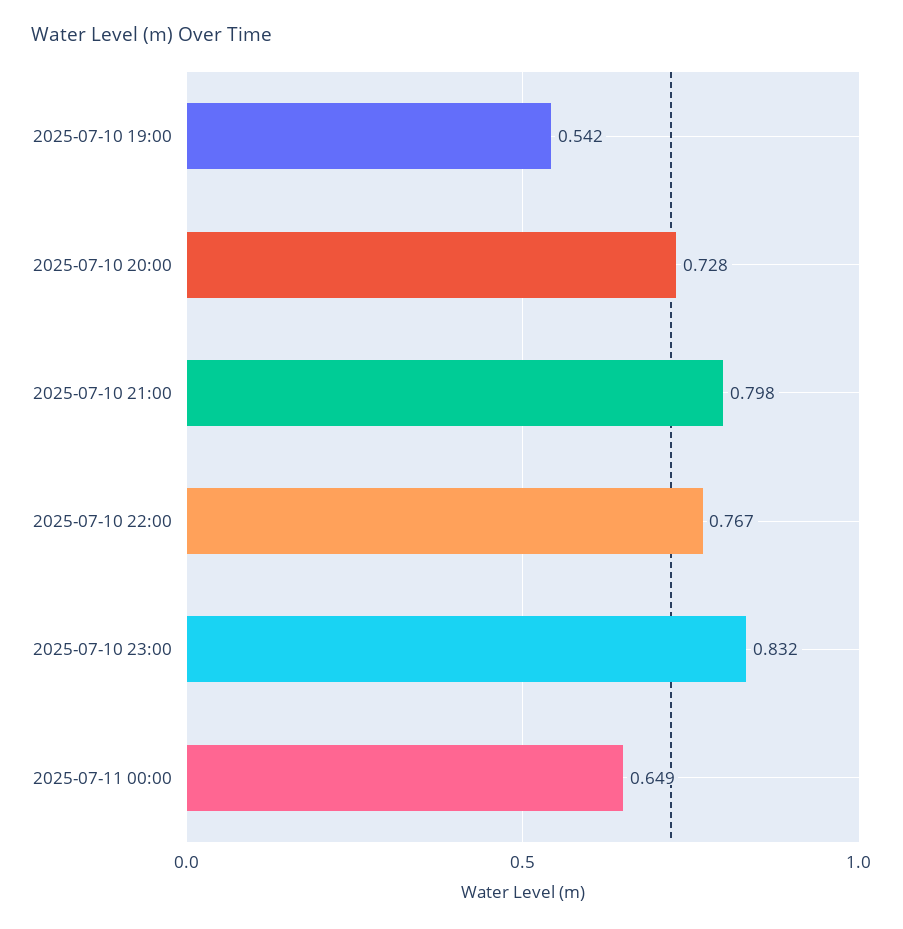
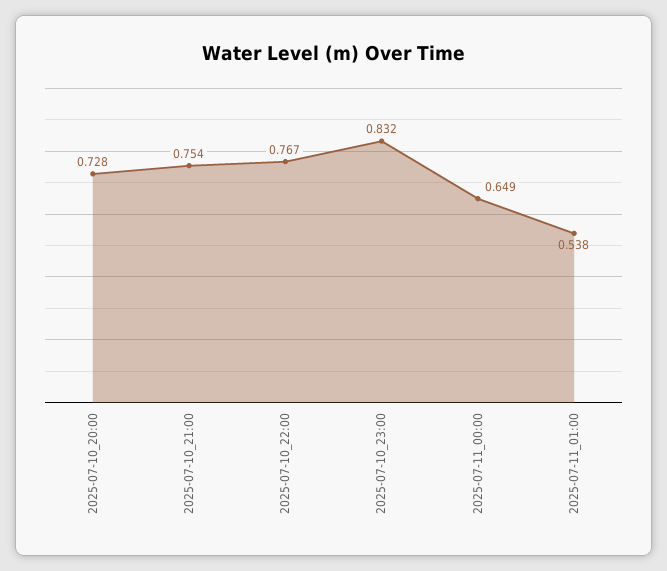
2025-07-10 19:00: 0.542 -> none
2025-07-10 21:00: 0.798 -> 0.754
2025-07-11_01:00: none -> 0.538

